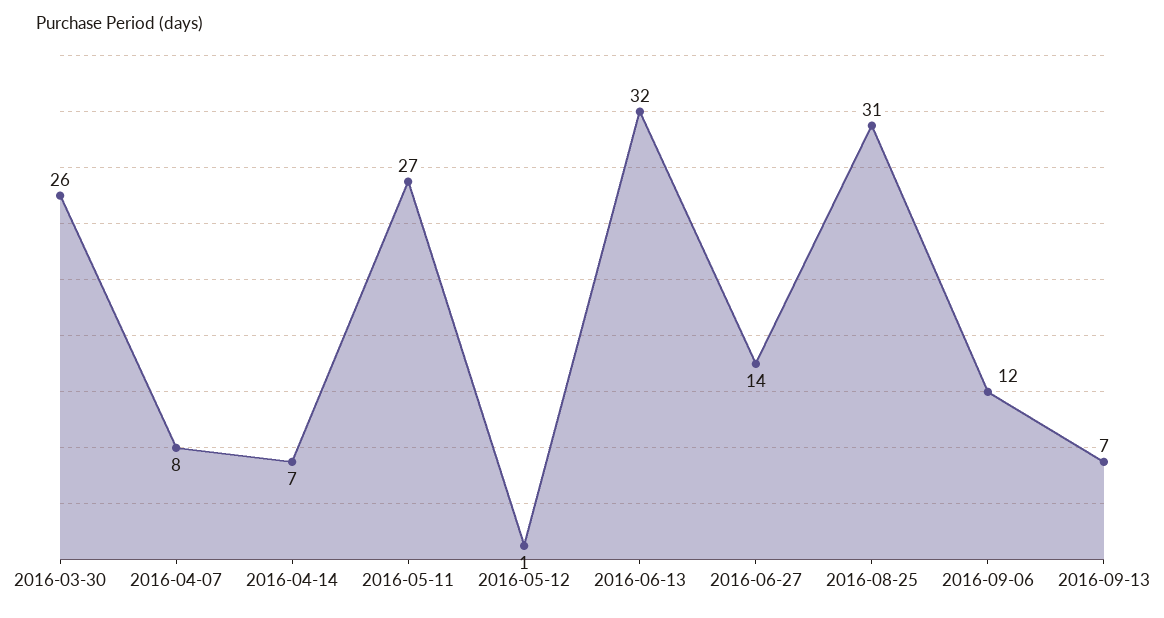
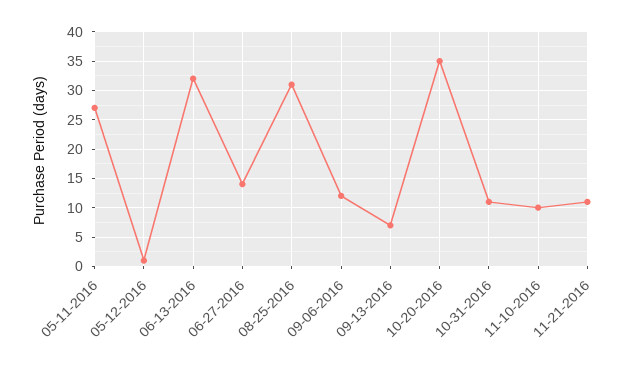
2016-03-30: 26 -> none
2016-04-07: 8 -> none
2016-04-14: 7 -> none
10-20-2016: none -> 35
10-31-2016: none -> 10
11-10-2016: none -> 10
11-21-2016: none -> 10

